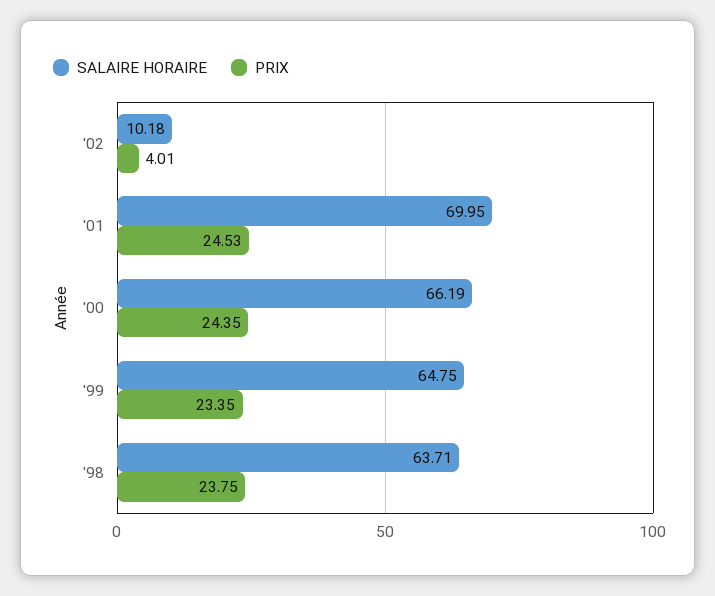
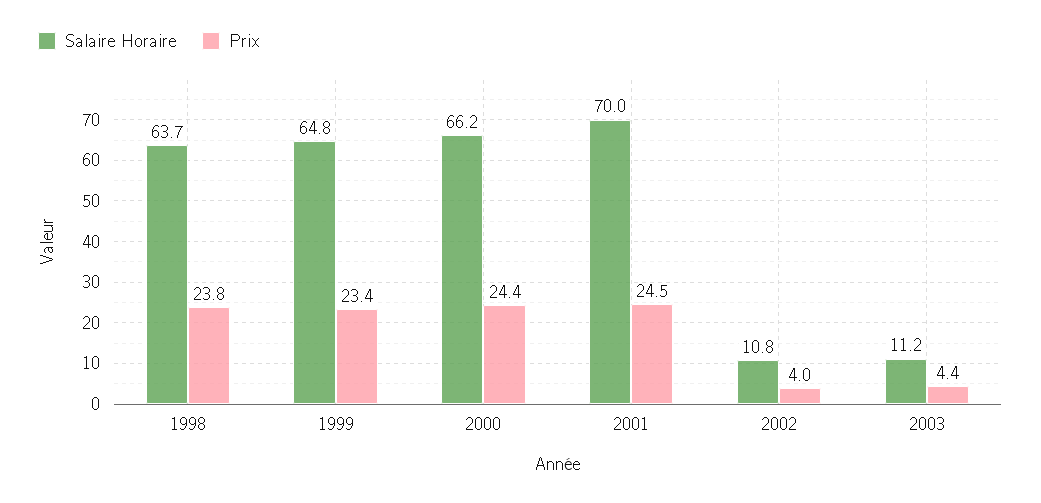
SALAIRE HORAIRE, '02: 10.18 -> 10.8
SALAIRE HORAIRE, 2003: none -> 11.2
PRIX, 2003: none -> 4.4

